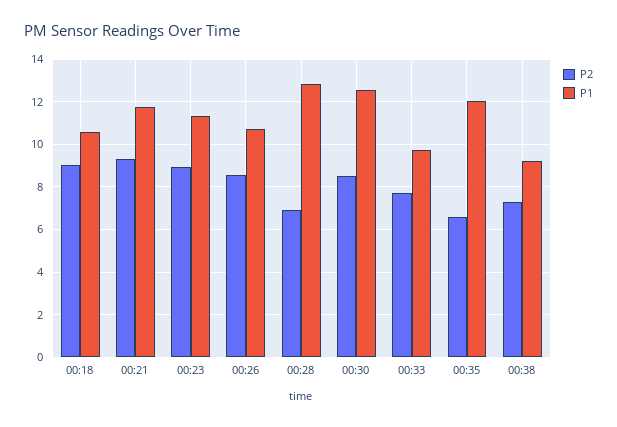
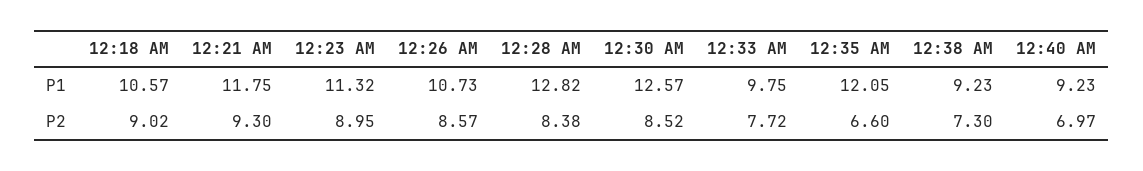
P2, 00:28: 7 -> 8.38
P1, 12:40 AM: none -> 9.23
P2, 12:40 AM: none -> 6.97

